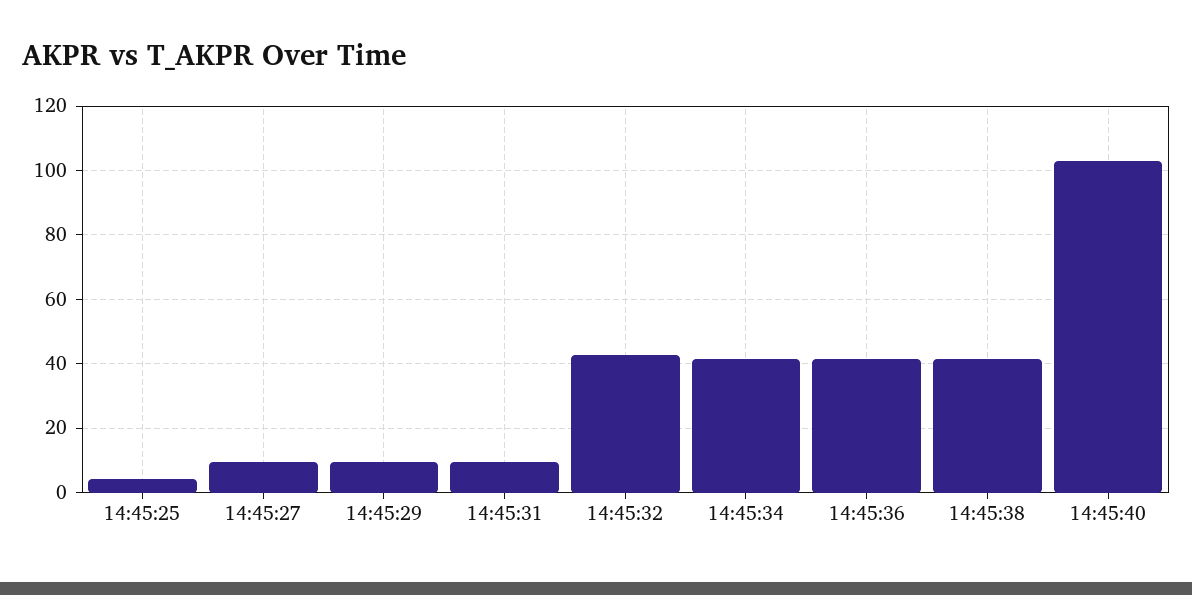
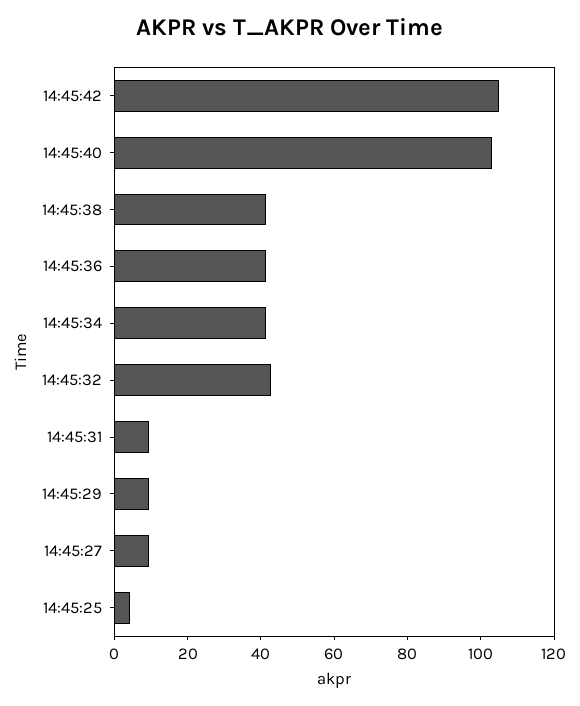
14:45:42: none -> 105

